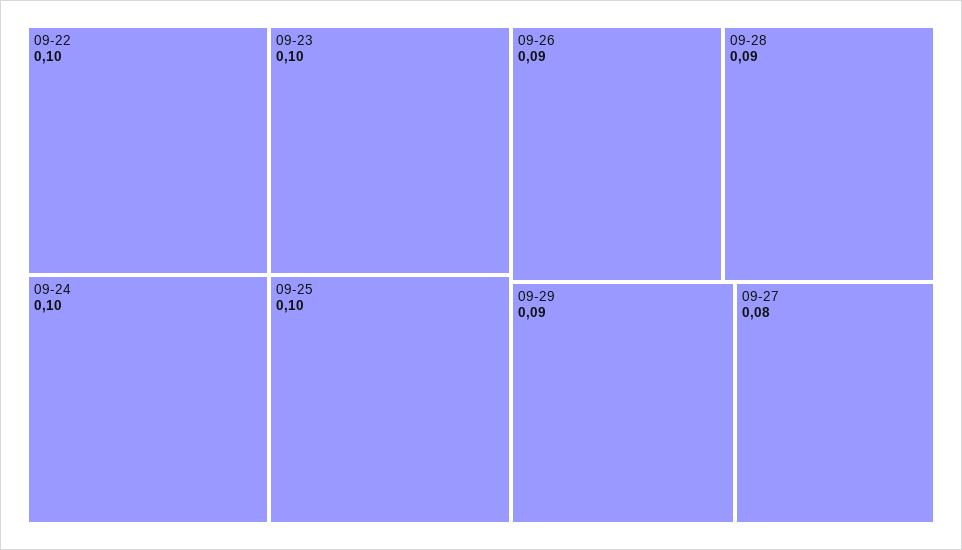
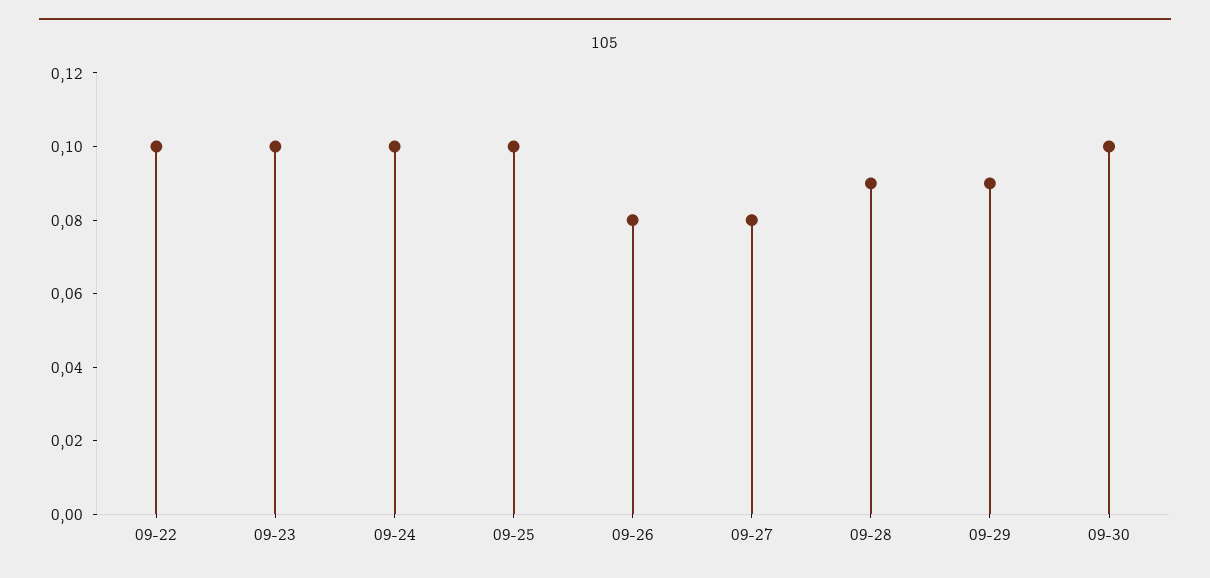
09-26: 0.09 -> 0.08
09-30: none -> 0.1

